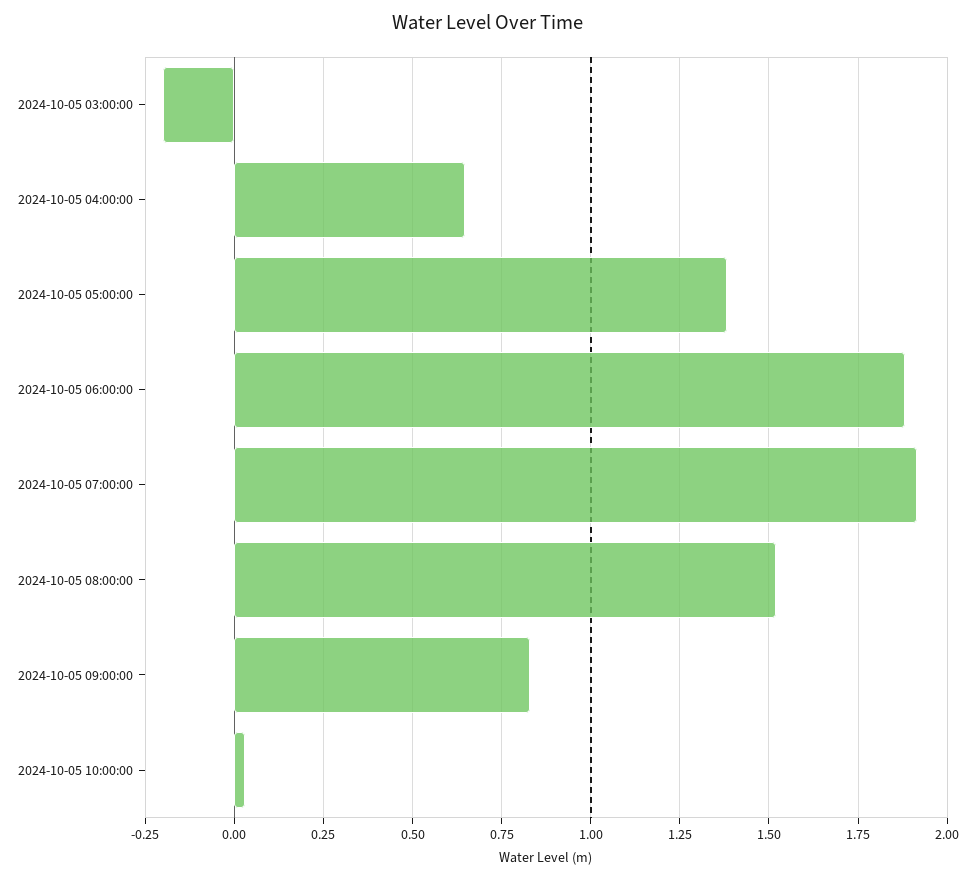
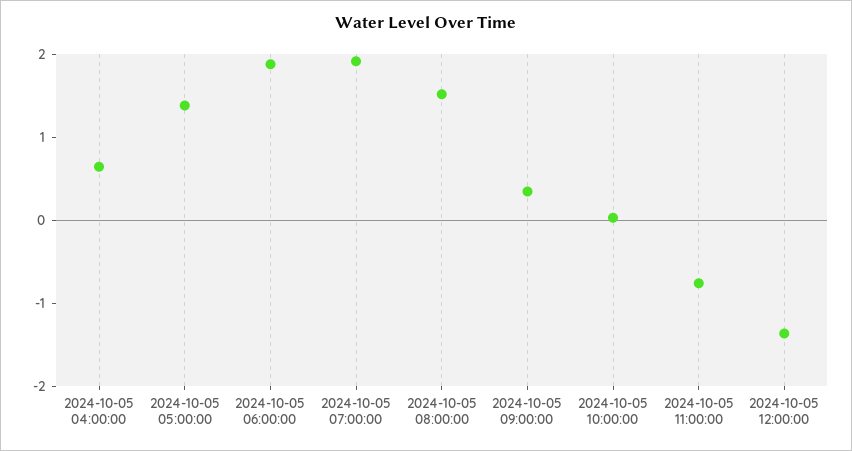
2024-10-05 03:00:00: -0.2 -> none
2024-10-05 09:00:00: 0.825 -> 0.4
2024-10-05 11:00:00: none -> -0.8
2024-10-05 12:00:00: none -> -1.4

